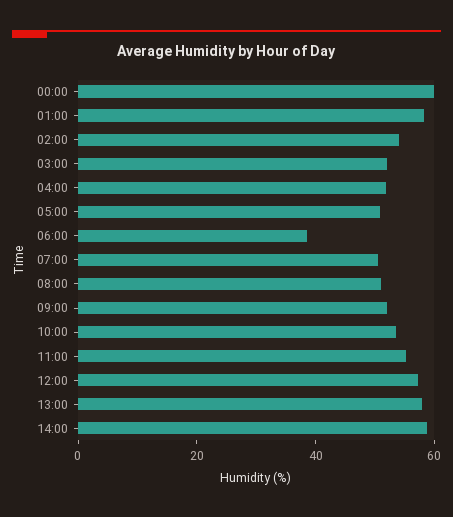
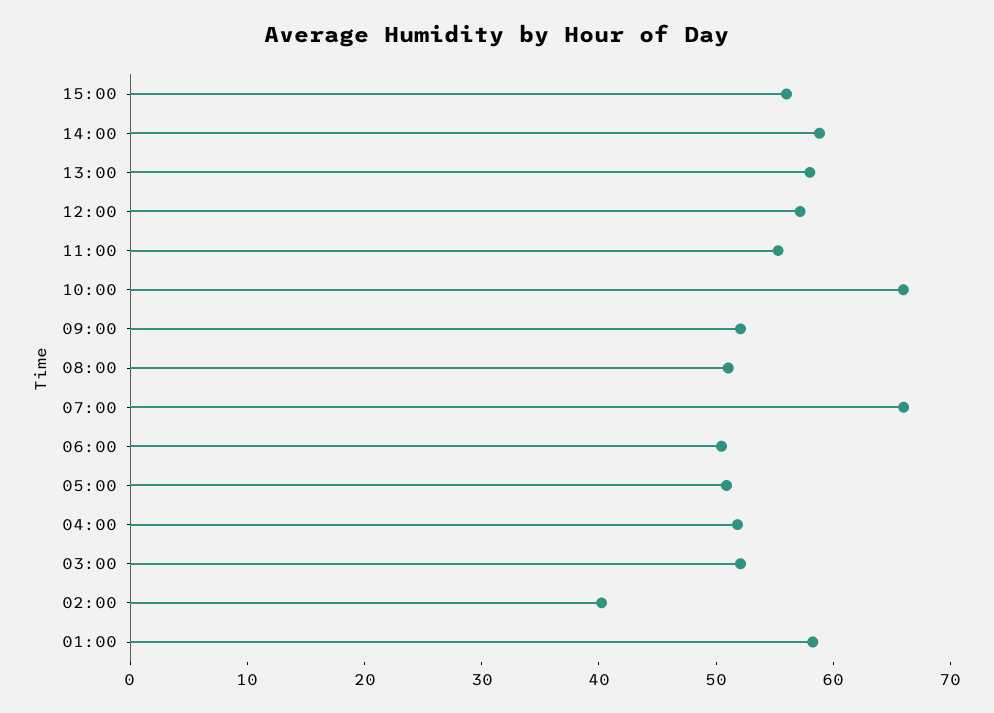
00:00: 60 -> none
02:00: 55 -> 40
06:00: 40 -> 50
07:00: 50 -> 66
10:00: 55 -> 66
15:00: none -> 56

